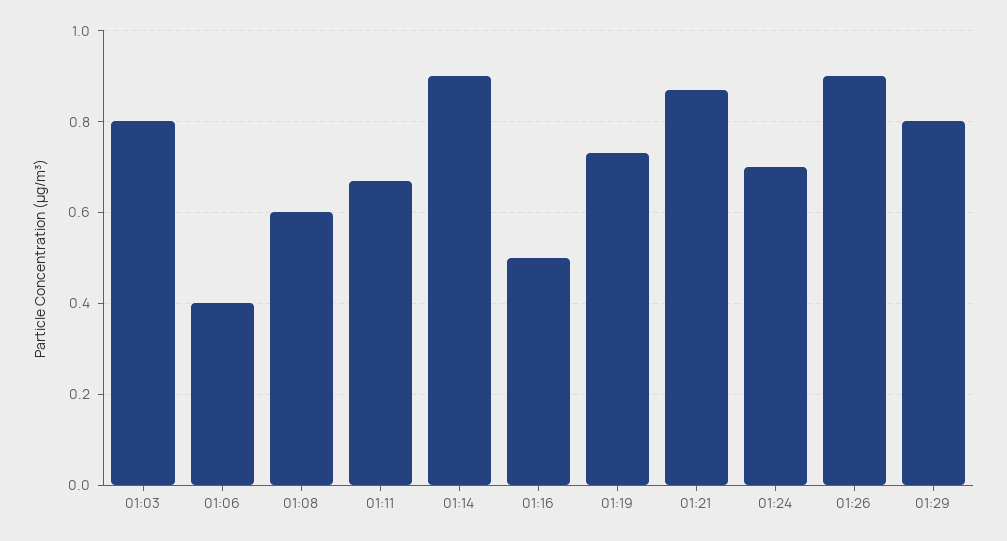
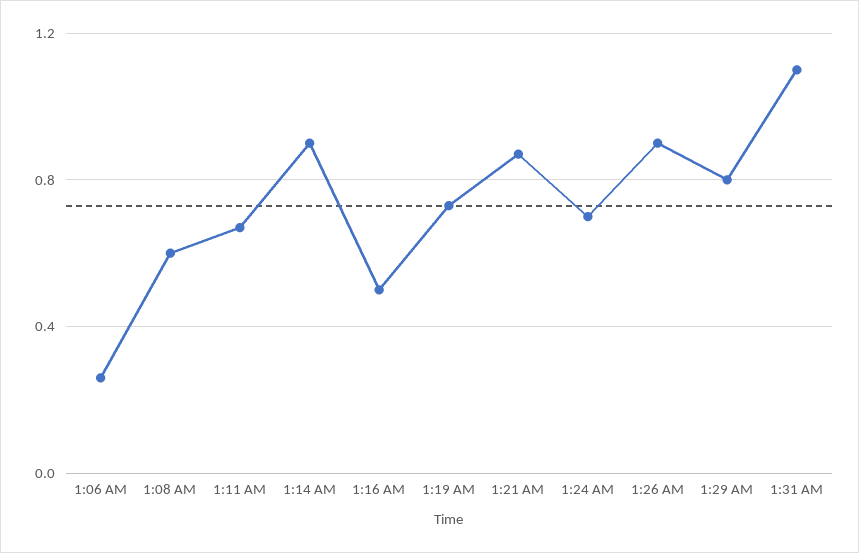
01:03: 0.8 -> none
01:06: 0.4 -> 0.25
1:31 AM: none -> 1.1

